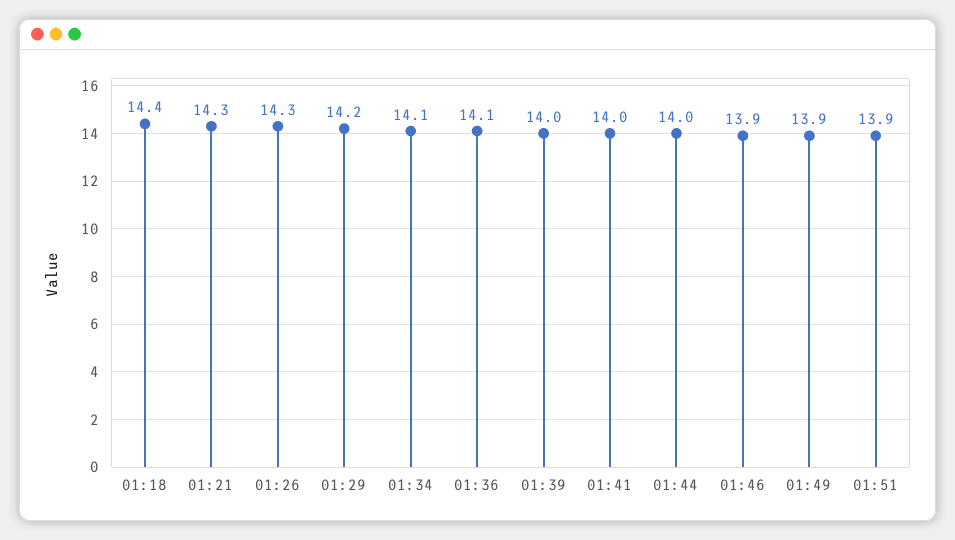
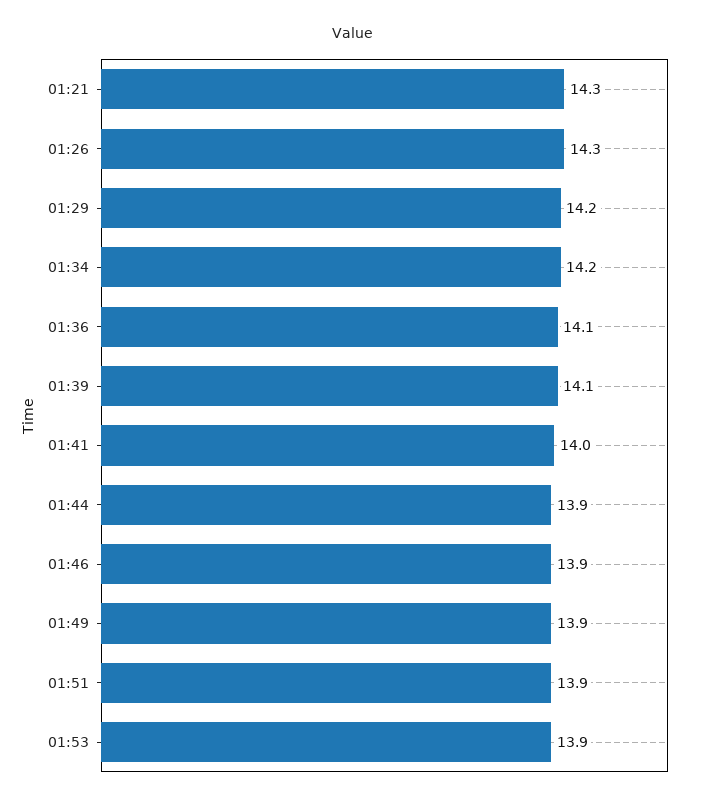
01:18: 14.4 -> none
01:34: 14.1 -> 14.2
01:39: 14 -> 14.1
01:44: 14 -> 13.9
01:53: none -> 13.9

